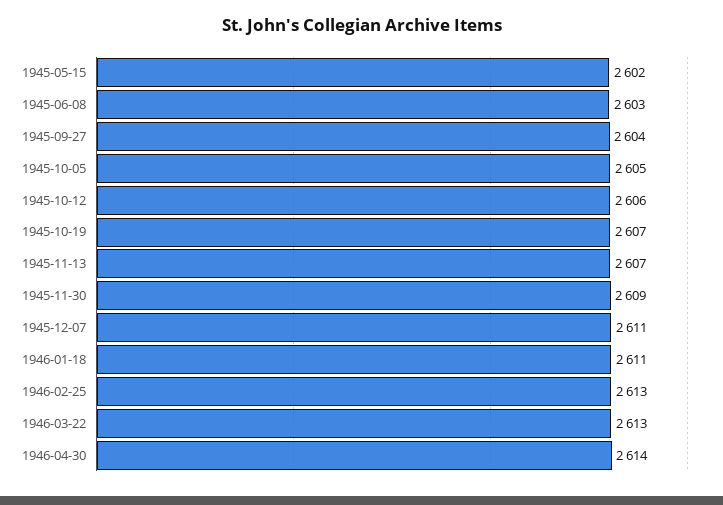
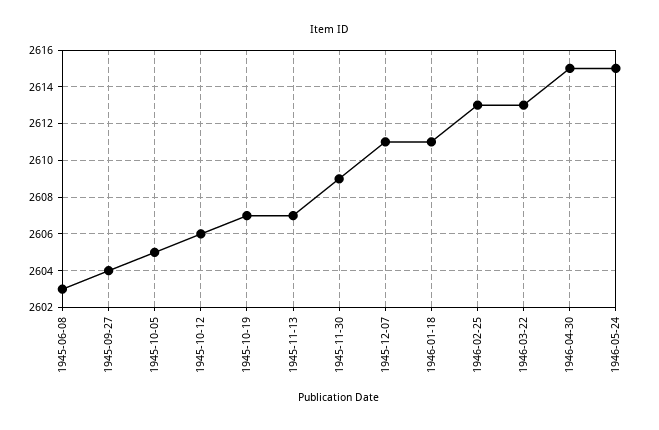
1945-05-15: 2602 -> none
1946-04-30: 2614 -> 2615
1946-05-24: none -> 2615

